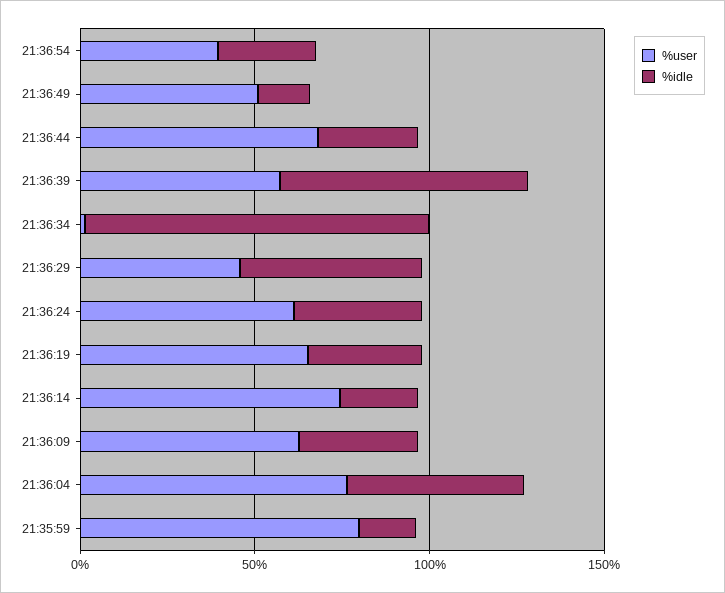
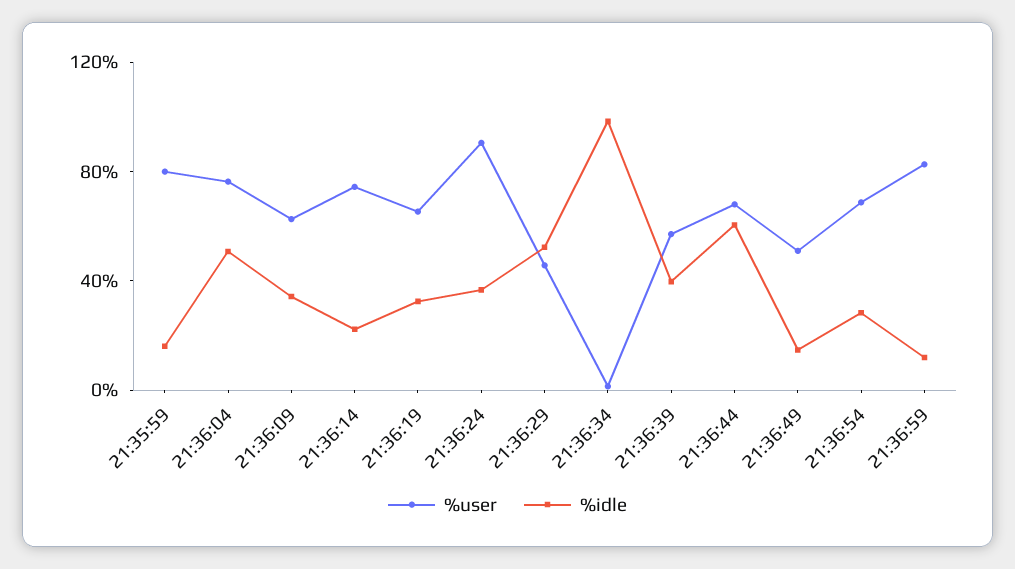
%user, 21:36:54: 40 -> 70
%idle, 21:36:44: 30 -> 60
%idle, 21:36:39: 70 -> 40
%user, 21:36:24: 60 -> 90
%user, 21:36:59: none -> 80
%idle, 21:36:59: none -> 10

